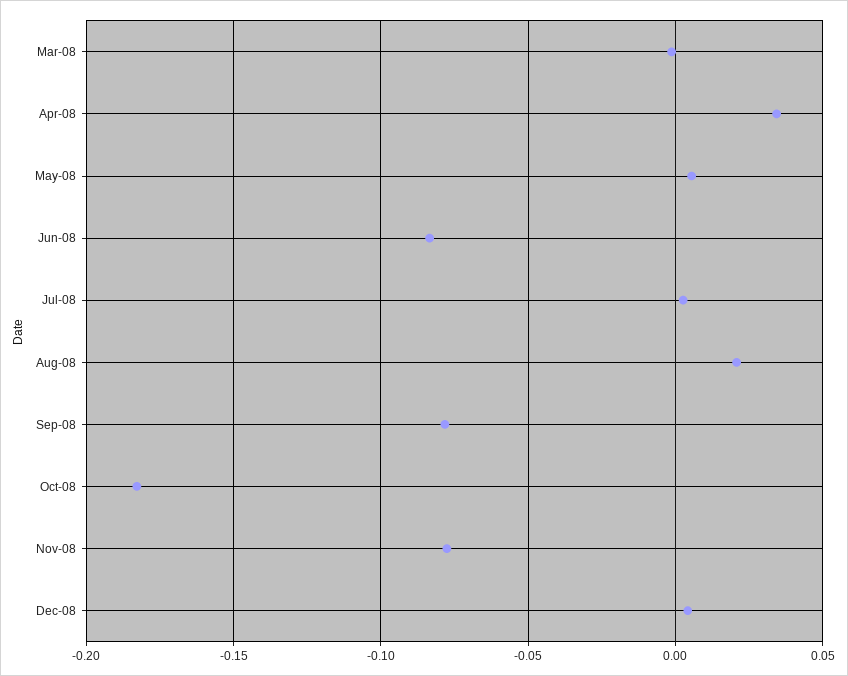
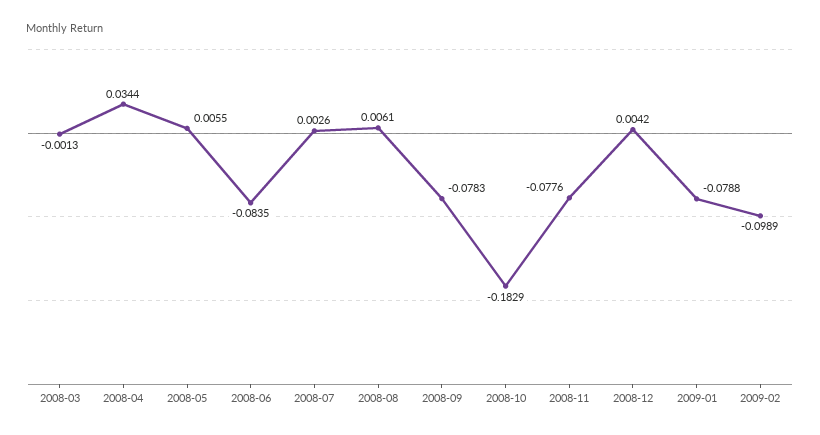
Aug-08: 0.02 -> 0.0061
2009-01: none -> -0.0788
2009-02: none -> -0.0989

